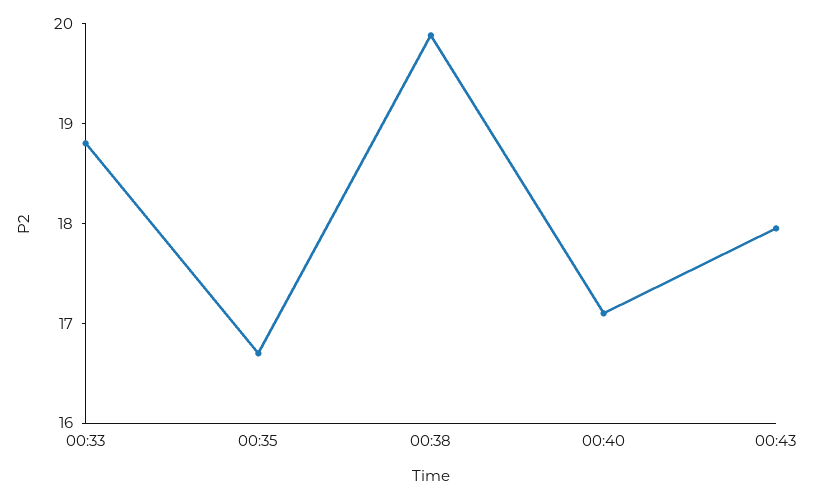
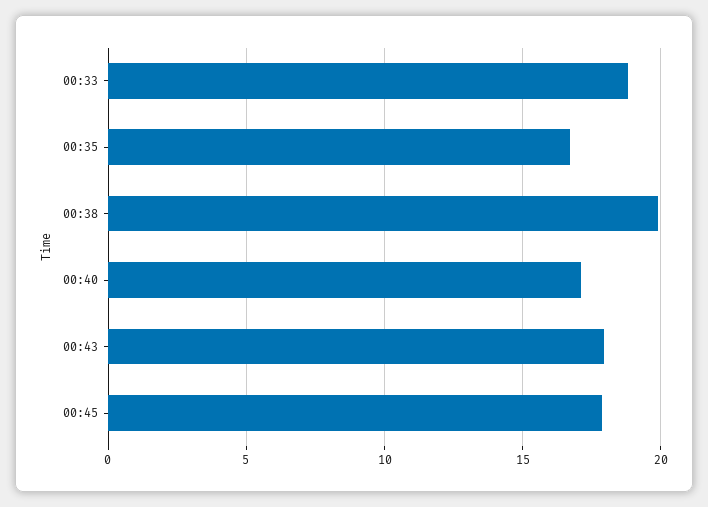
00:45: none -> 18

